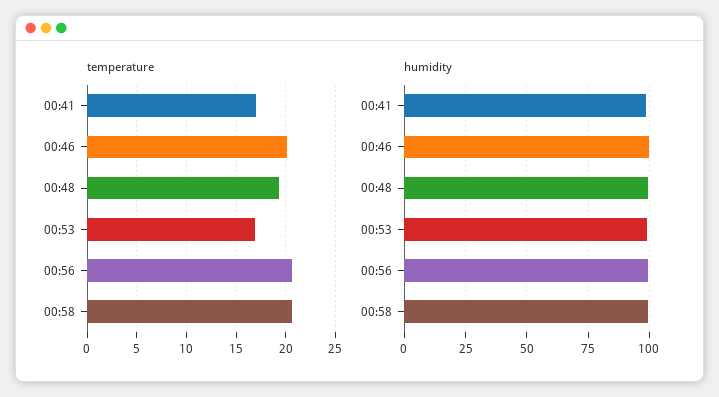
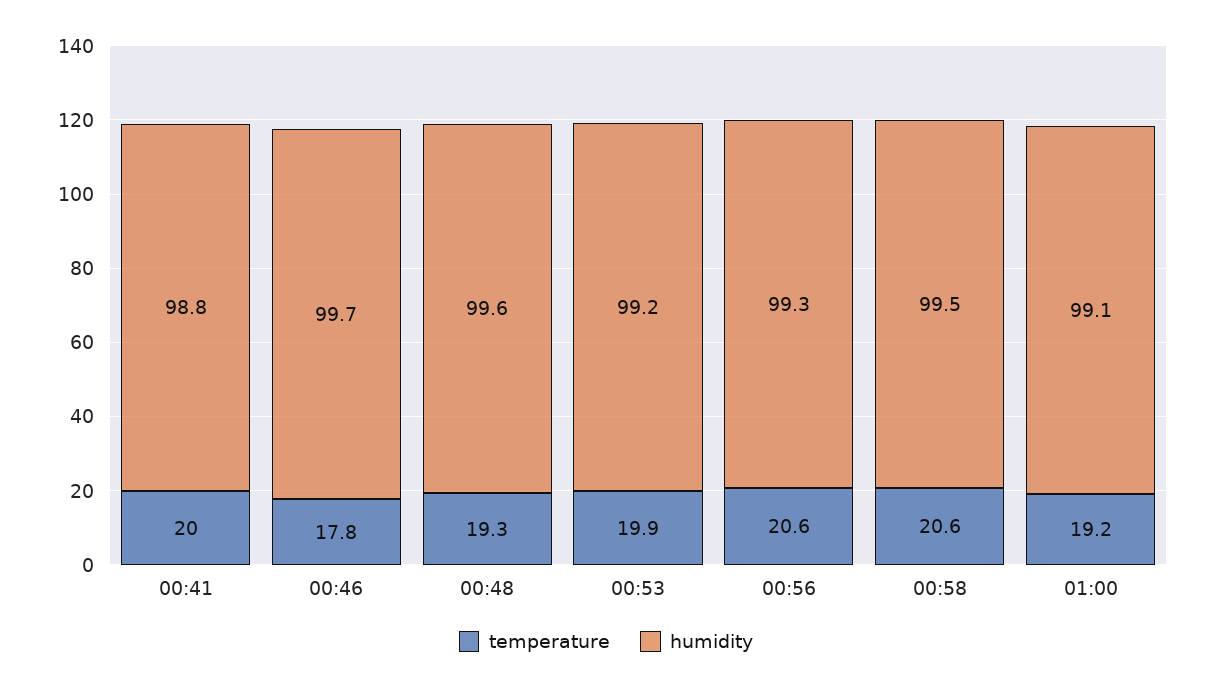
temperature, 00:41: 17 -> 20
temperature, 00:46: 20 -> 17.8
temperature, 00:53: 17 -> 19.9
temperature, 01:00: none -> 19.2
humidity, 01:00: none -> 99.1

